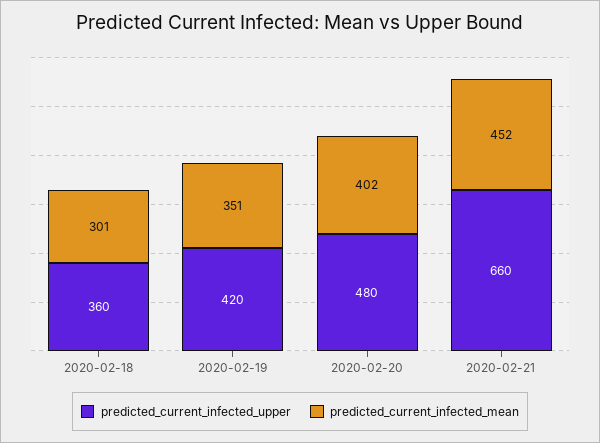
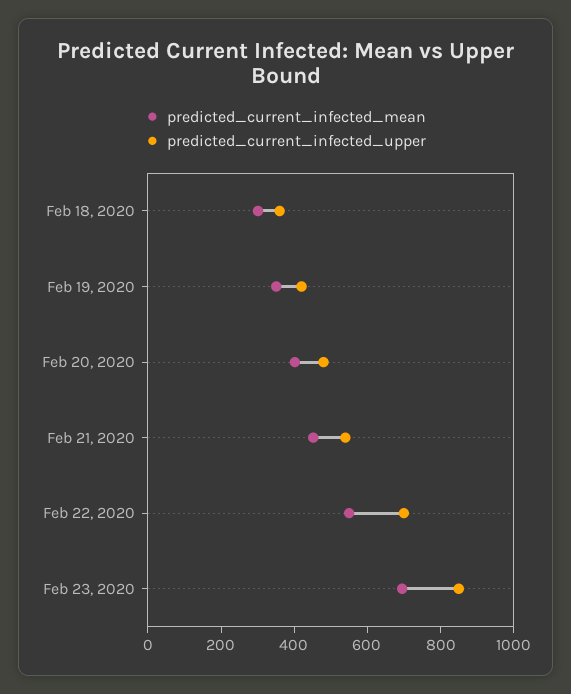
predicted_current_infected_upper, 2020-02-21: 660 -> 550
predicted_current_infected_mean, Feb 22, 2020: none -> 550
predicted_current_infected_upper, Feb 22, 2020: none -> 700
predicted_current_infected_mean, Feb 23, 2020: none -> 700
predicted_current_infected_upper, Feb 23, 2020: none -> 850

